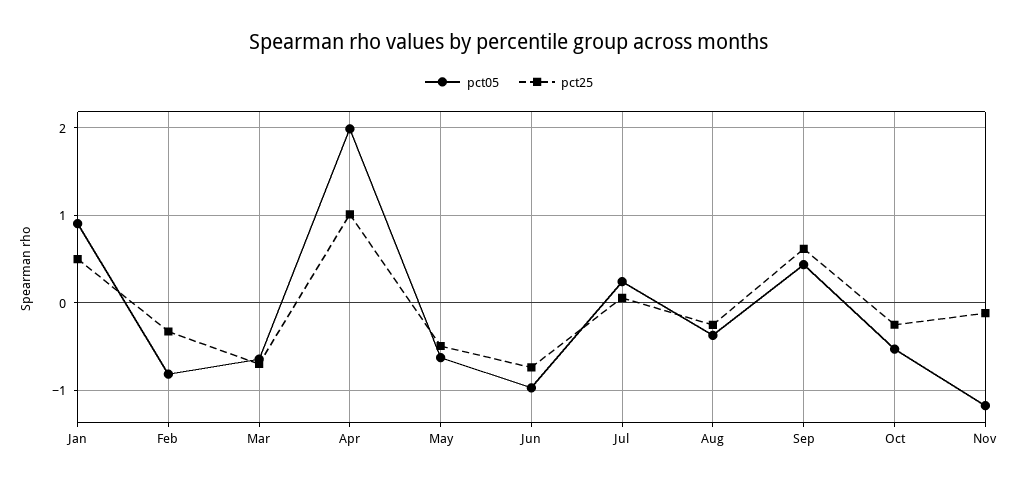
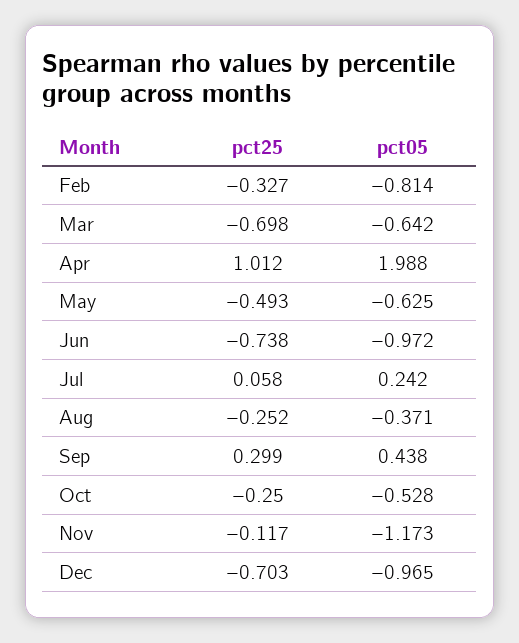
pct05, Jan: 0.9 -> none
pct25, Jan: 0.5 -> none
pct25, Sep: 0.6 -> 0.299
pct25, Dec: none -> -0.703
pct05, Dec: none -> -0.965

